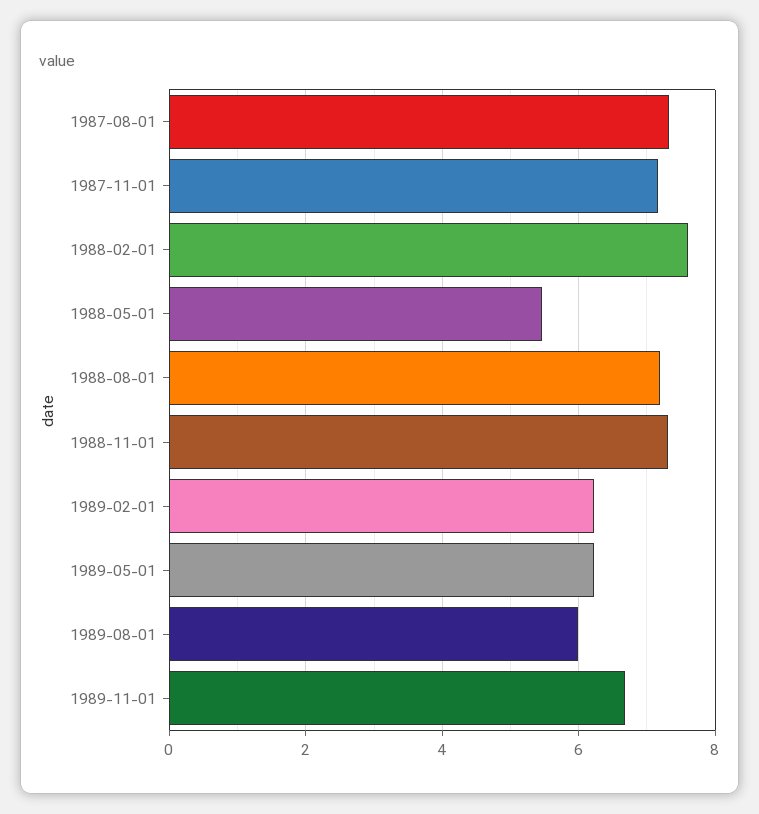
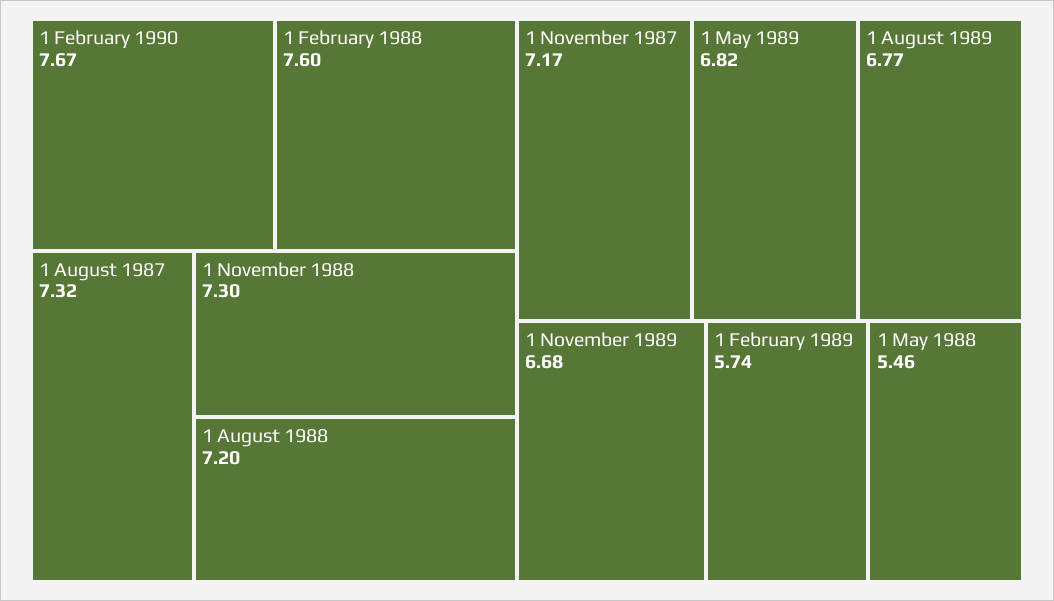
1989-02-01: 6.2 -> 5.74
1989-05-01: 6.2 -> 6.82
1989-08-01: 6 -> 6.77
1 February 1990: none -> 7.67

